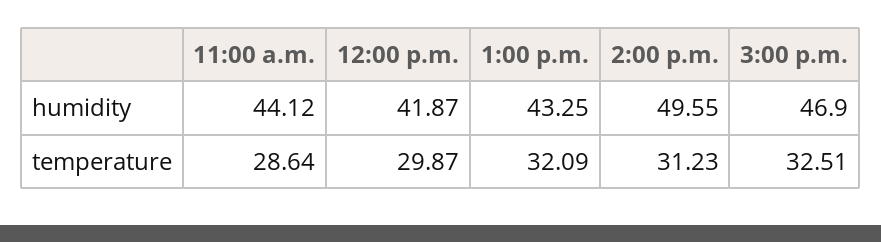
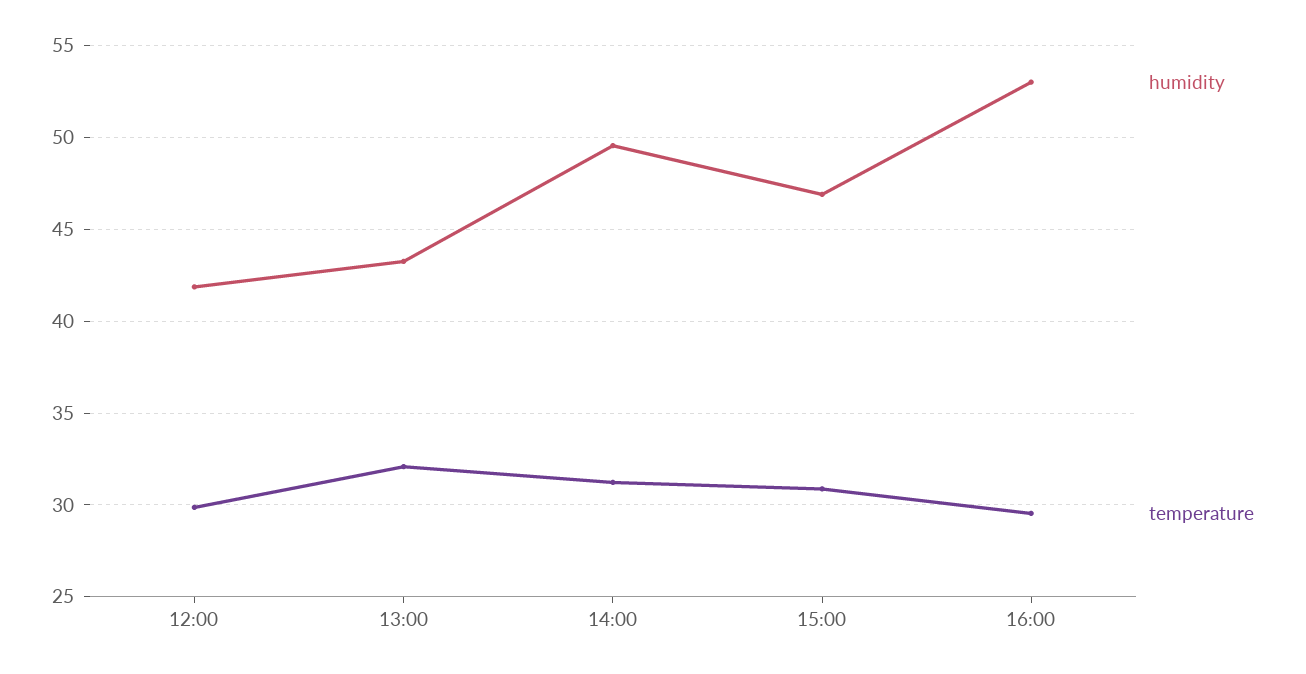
humidity, 11:00 a.m.: 44.12 -> none
temperature, 11:00 a.m.: 28.64 -> none
temperature, 3:00 p.m.: 32.51 -> 31
humidity, 16:00: none -> 53
temperature, 16:00: none -> 29.5

